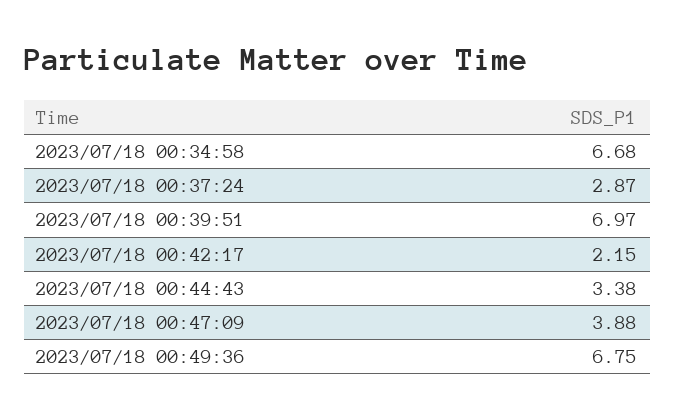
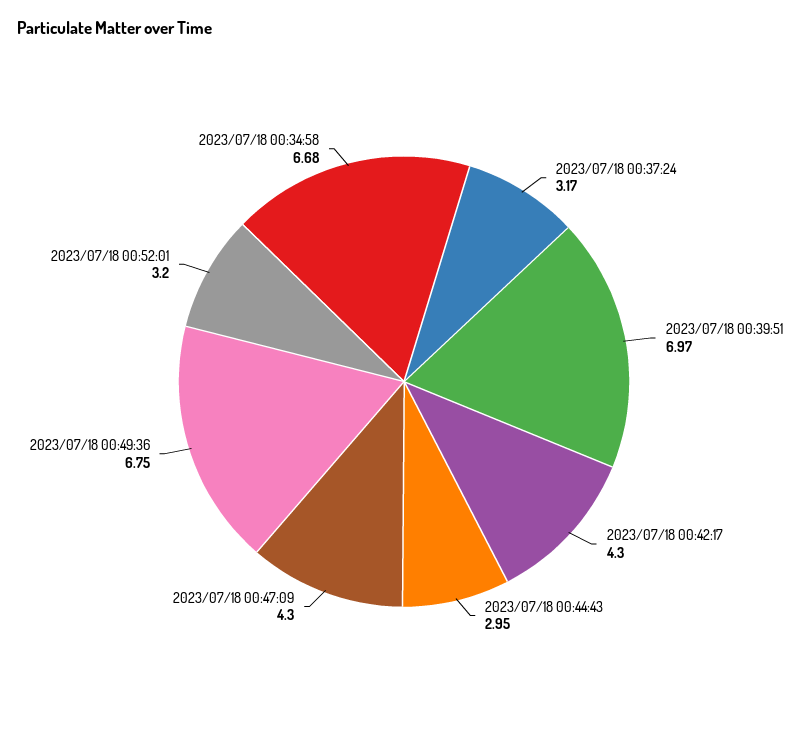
2023/07/18 00:37:24: 2.87 -> 3.17
2023/07/18 00:42:17: 2.15 -> 4.3
2023/07/18 00:44:43: 3.38 -> 2.95
2023/07/18 00:47:09: 3.88 -> 4.3
2023/07/18 00:52:01: none -> 3.2

